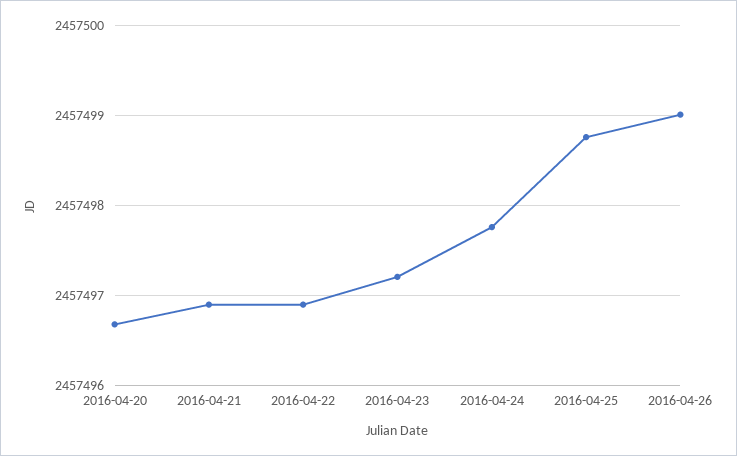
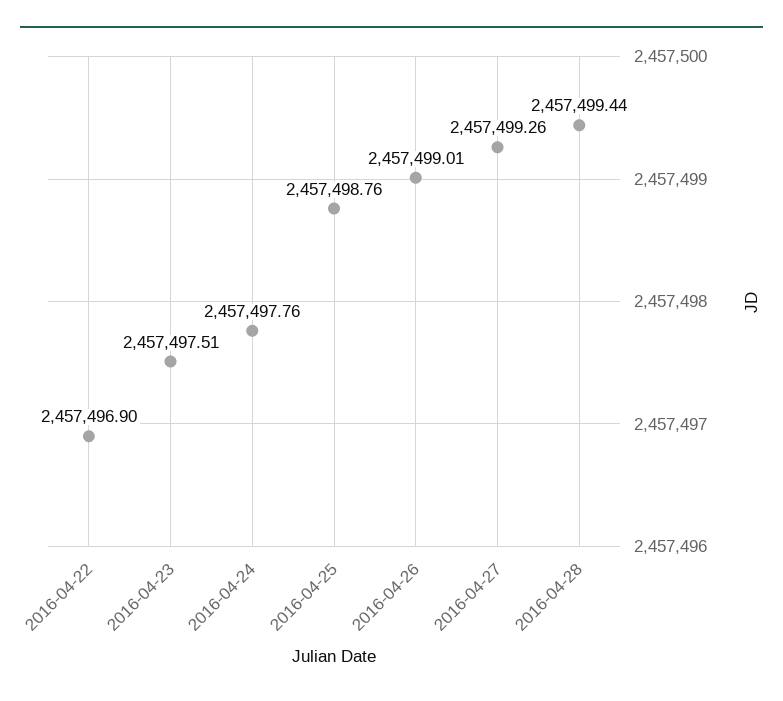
2016-04-20: 2457496.7 -> none
2016-04-21: 2457496.9 -> none
2016-04-23: 2457497.2 -> 2457497.51
2016-04-27: none -> 2457499.26
2016-04-28: none -> 2457499.44

